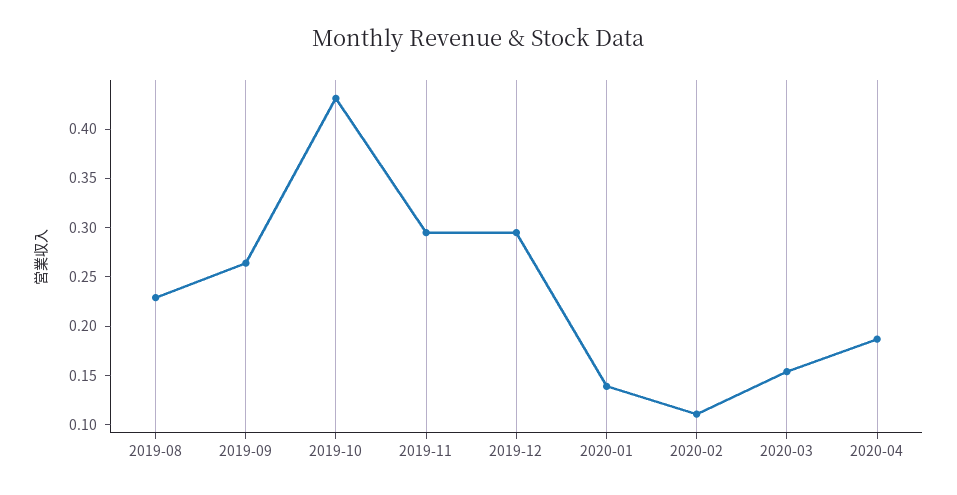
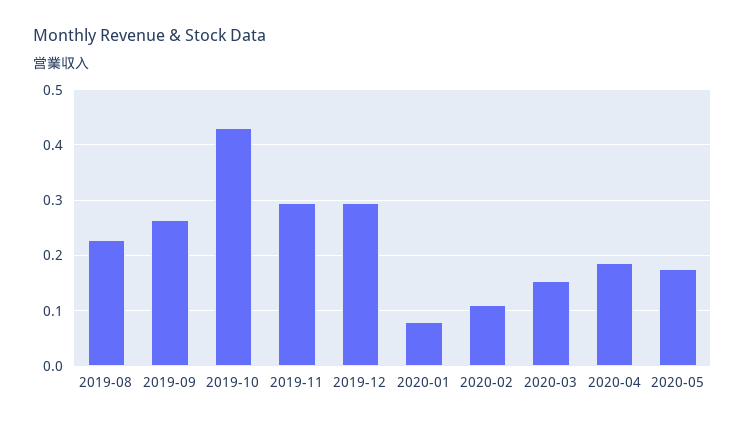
2020-01: 0.14 -> 0.08
2020-05: none -> 0.18

